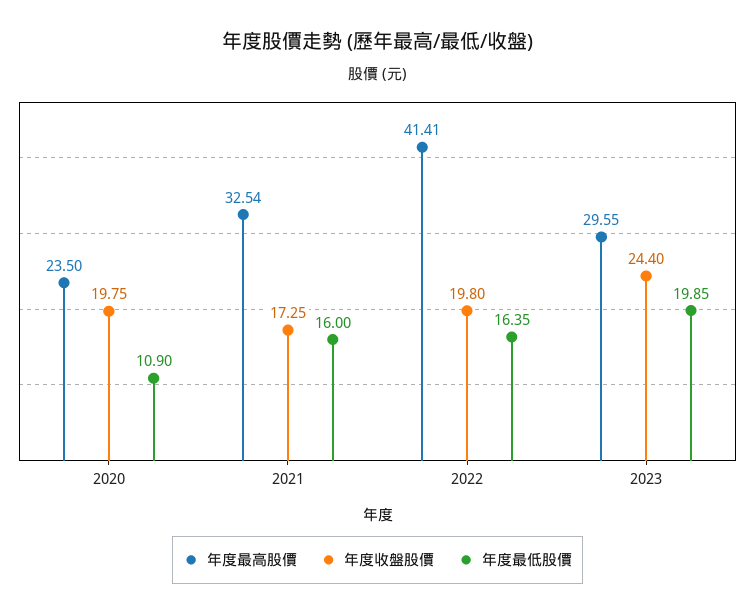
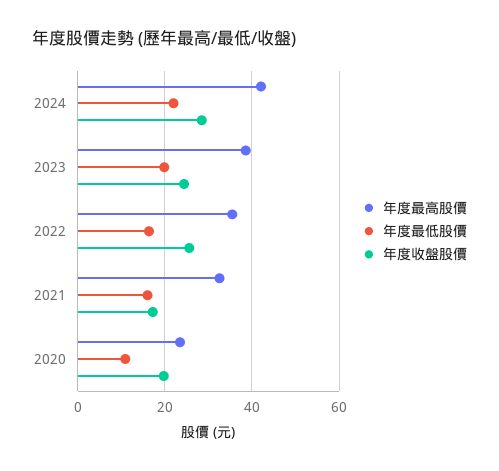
年度最高股價, 2022: 41.41 -> 36
年度收盤股價, 2022: 19.8 -> 26
年度最高股價, 2023: 29.55 -> 38
年度最高股價, 2024: none -> 42
年度最低股價, 2024: none -> 22
年度收盤股價, 2024: none -> 28

